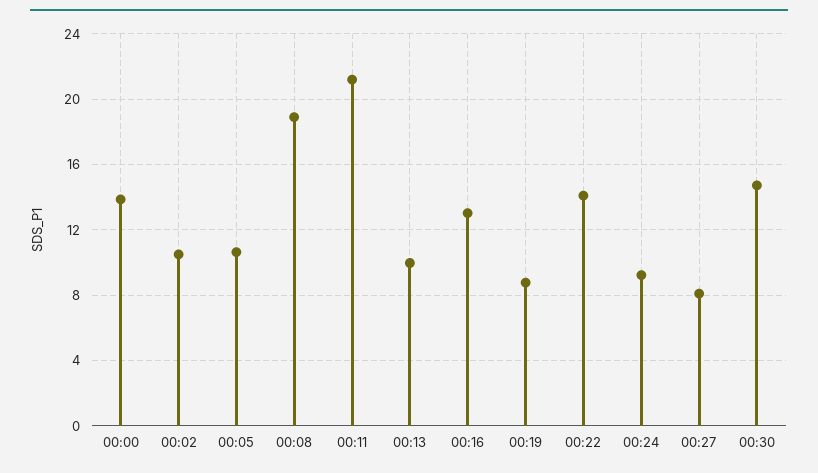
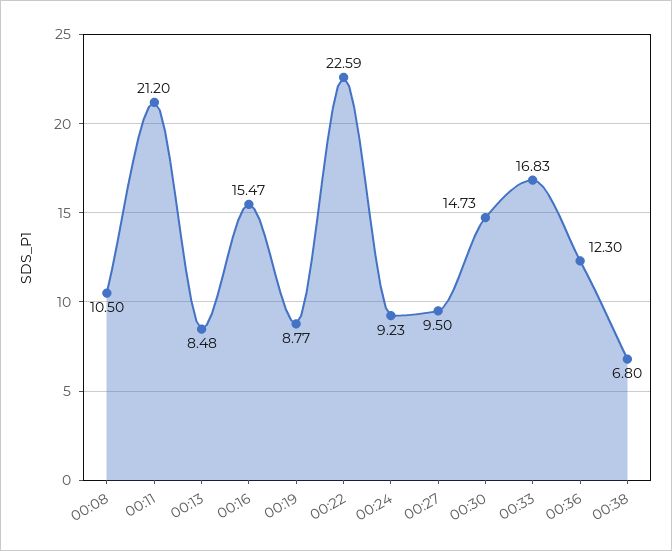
00:00: 14 -> none
00:02: 10.5 -> none
00:05: 10.5 -> none
00:08: 19 -> 10.5
00:13: 10 -> 8.48
00:16: 13 -> 15.47
00:22: 14 -> 22.59
00:27: 8 -> 9.5
00:33: none -> 16.83
00:36: none -> 12.3
00:38: none -> 6.8

